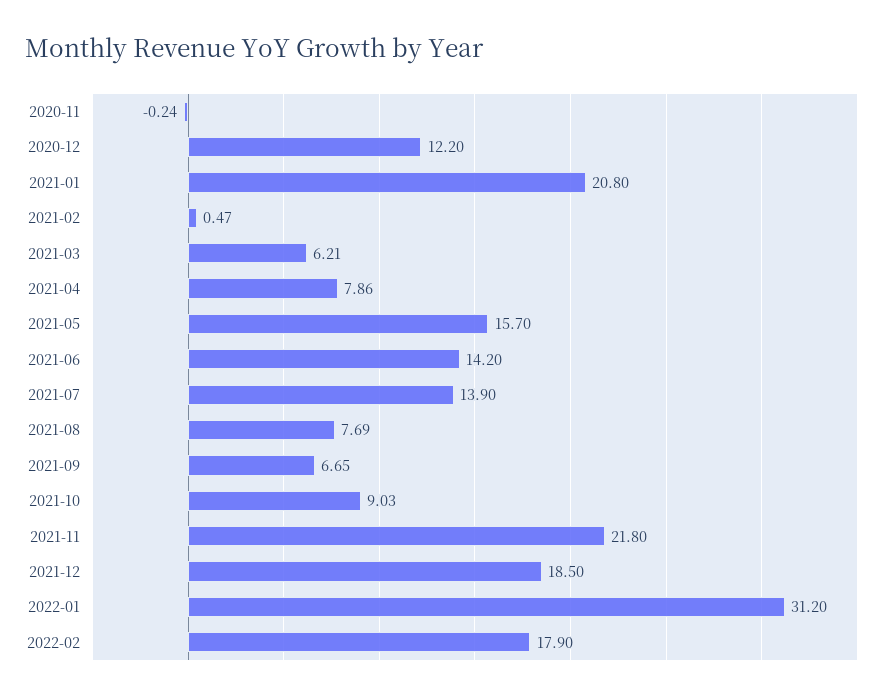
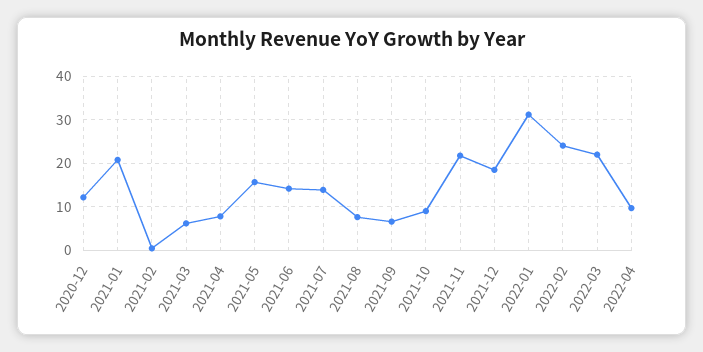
2020-11: -0.24 -> none
2022-02: 17.9 -> 24
2022-03: none -> 22
2022-04: none -> 10

